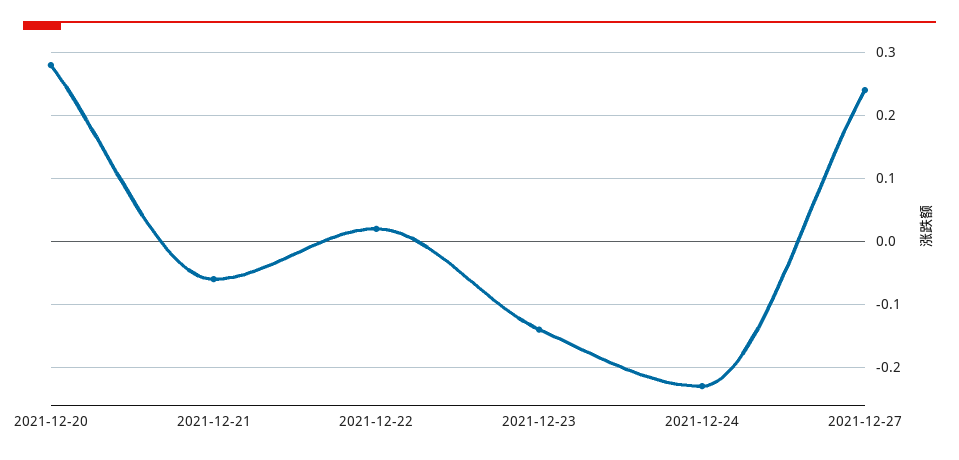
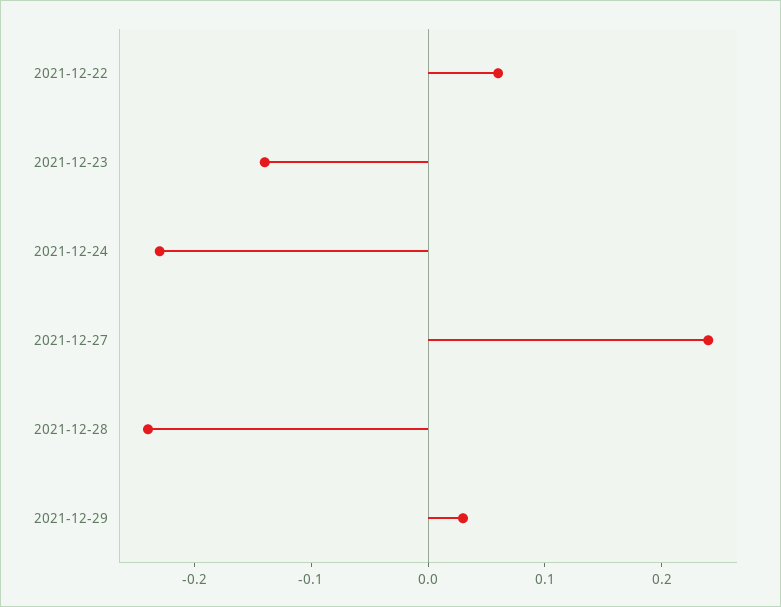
2021-12-20: 0.28 -> none
2021-12-21: -0.06 -> none
2021-12-22: 0.02 -> 0.06
2021-12-28: none -> -0.24
2021-12-29: none -> 0.03

